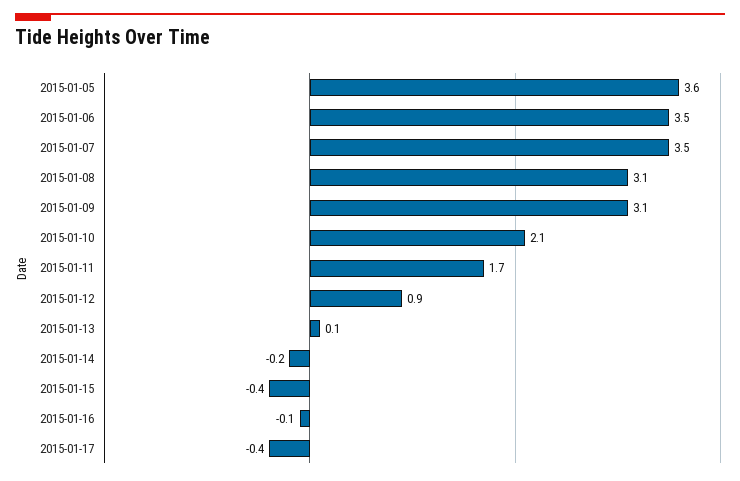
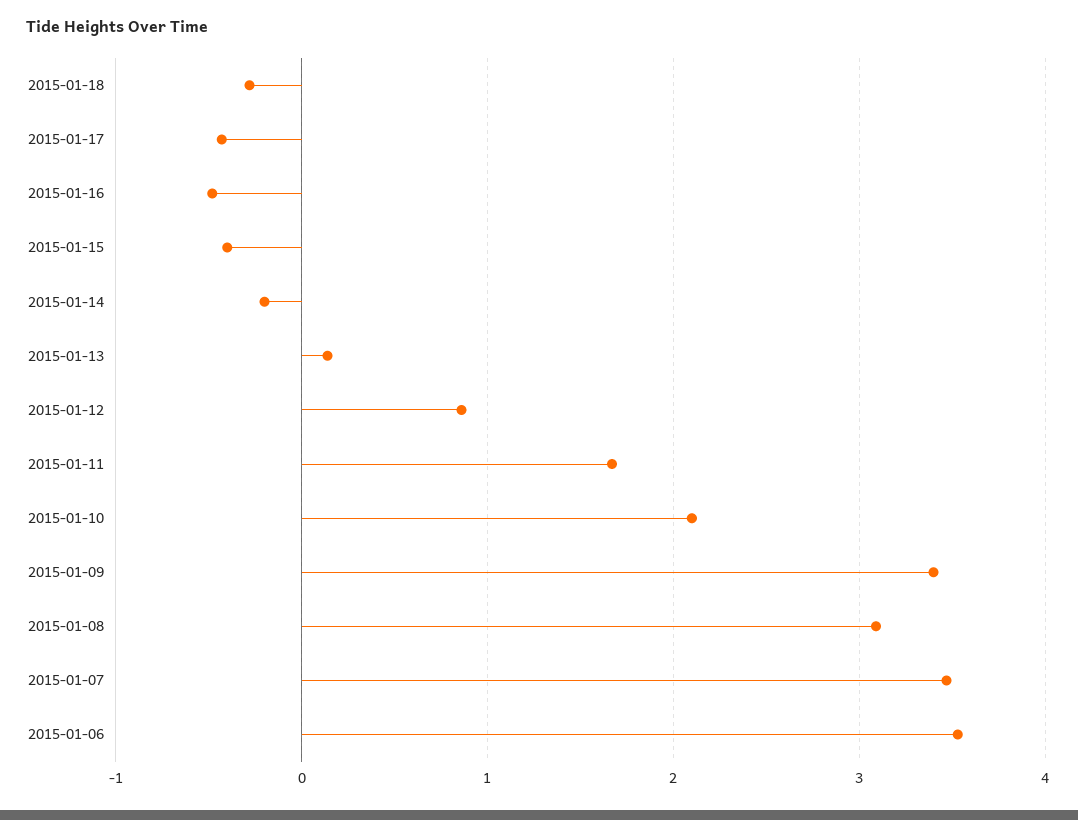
2015-01-05: 3.6 -> none
2015-01-09: 3.1 -> 3.4
2015-01-16: -0.1 -> -0.5
2015-01-18: none -> -0.3

